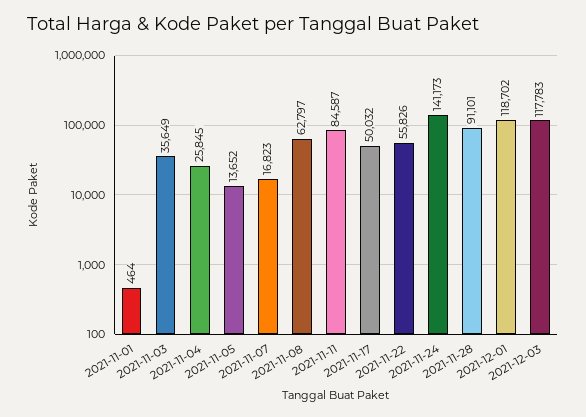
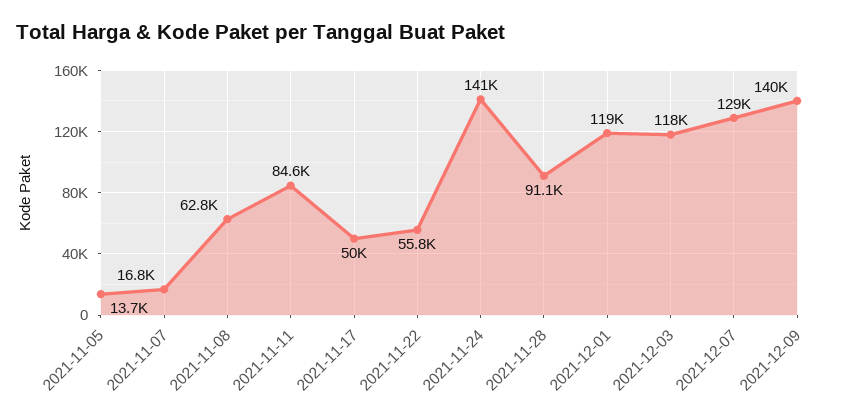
2021-11-01: 464 -> none
2021-11-03: 35649 -> none
2021-11-04: 25845 -> none
2021-12-07: none -> 129000
2021-12-09: none -> 140000

